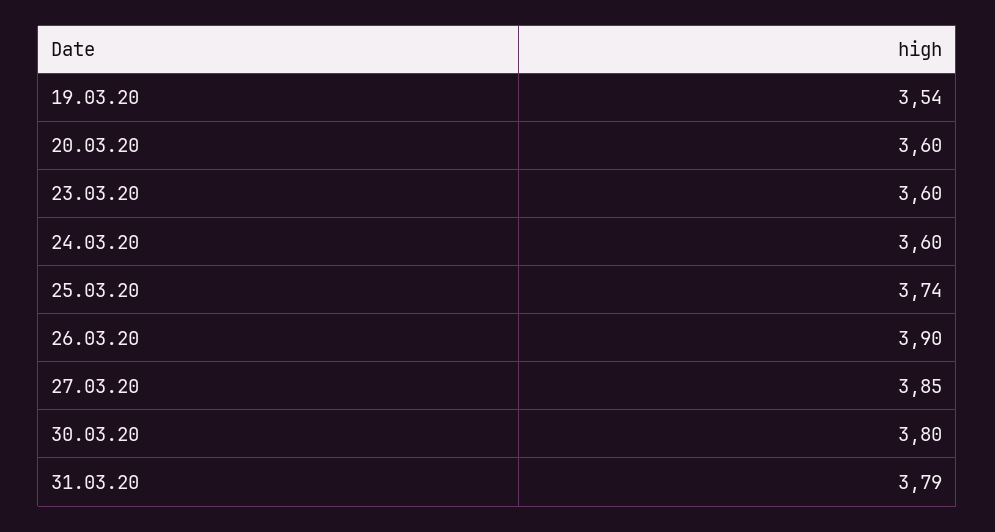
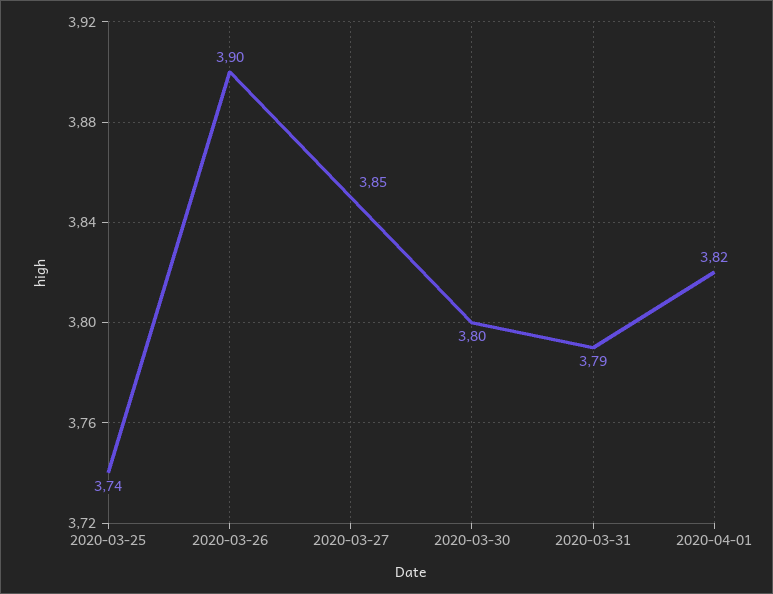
19.03.20: 3.54 -> none
20.03.20: 3.6 -> none
23.03.20: 3.6 -> none
24.03.20: 3.6 -> none
2020-04-01: none -> 3.82

